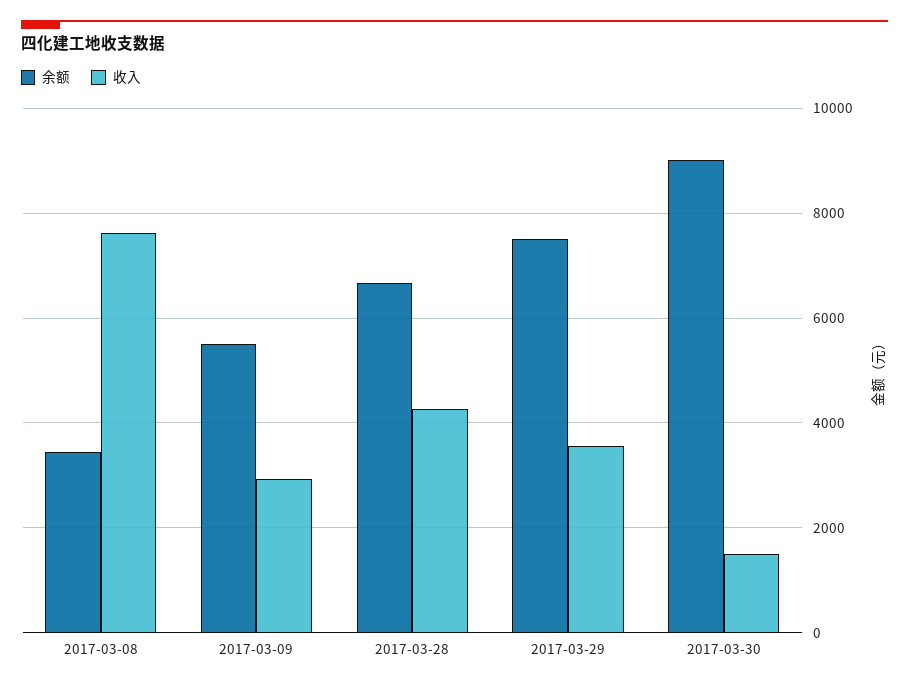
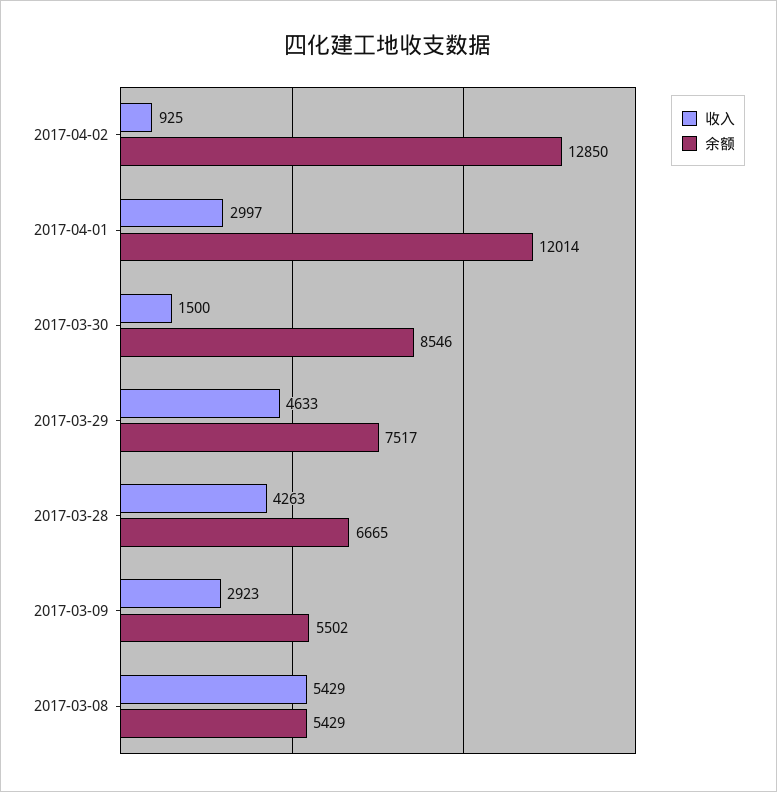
余额, 2017-03-08: 3400 -> 5429
收入, 2017-03-08: 7600 -> 5429
收入, 2017-03-29: 3600 -> 4633
余额, 2017-03-30: 9000 -> 8546
收入, 2017-04-02: none -> 925
余额, 2017-04-02: none -> 12850
收入, 2017-04-01: none -> 2997
余额, 2017-04-01: none -> 12014

